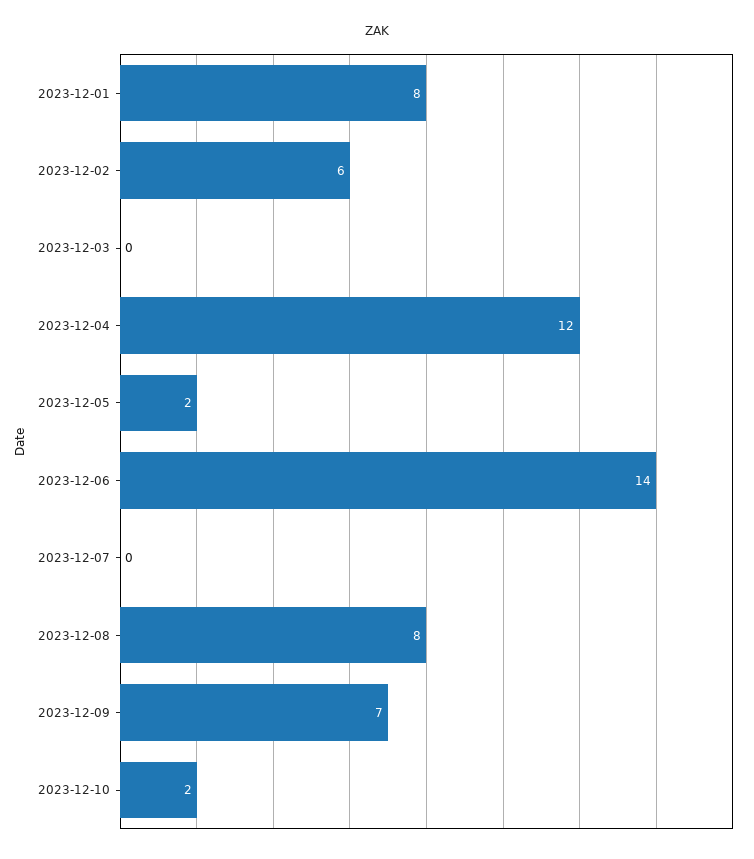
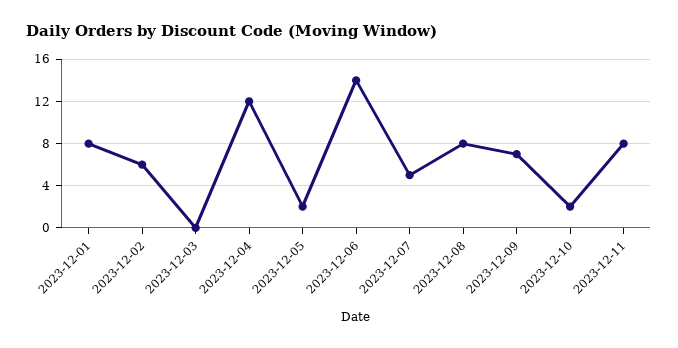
2023-12-07: 0 -> 5
2023-12-11: none -> 8

